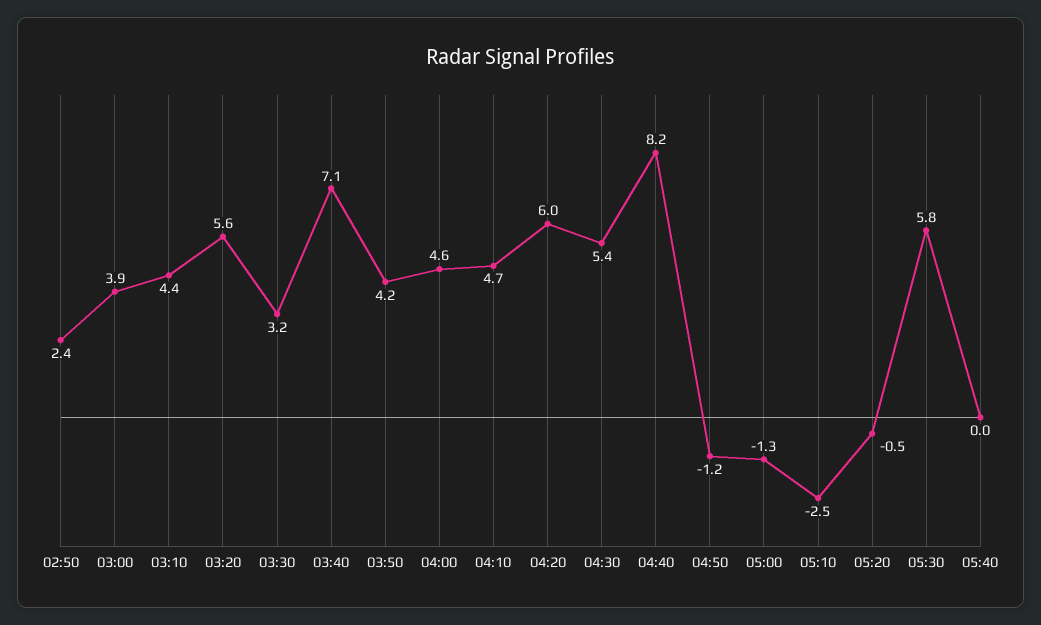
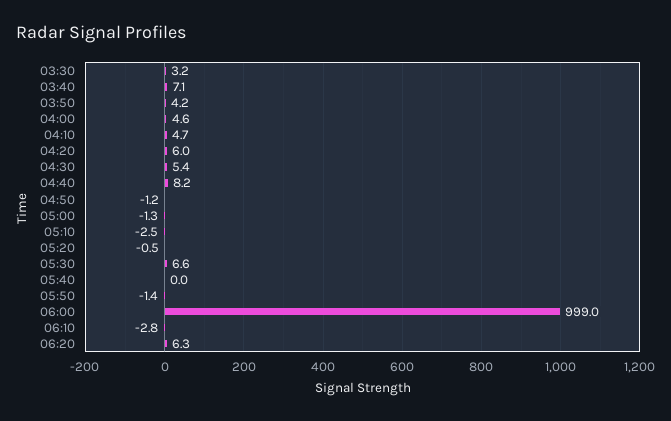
02:50: 2.4 -> none
03:00: 3.9 -> none
03:10: 4.4 -> none
03:20: 5.6 -> none
05:30: 5.8 -> 6.6
05:50: none -> -1.4
06:00: none -> 999
06:10: none -> -2.8
06:20: none -> 6.3

